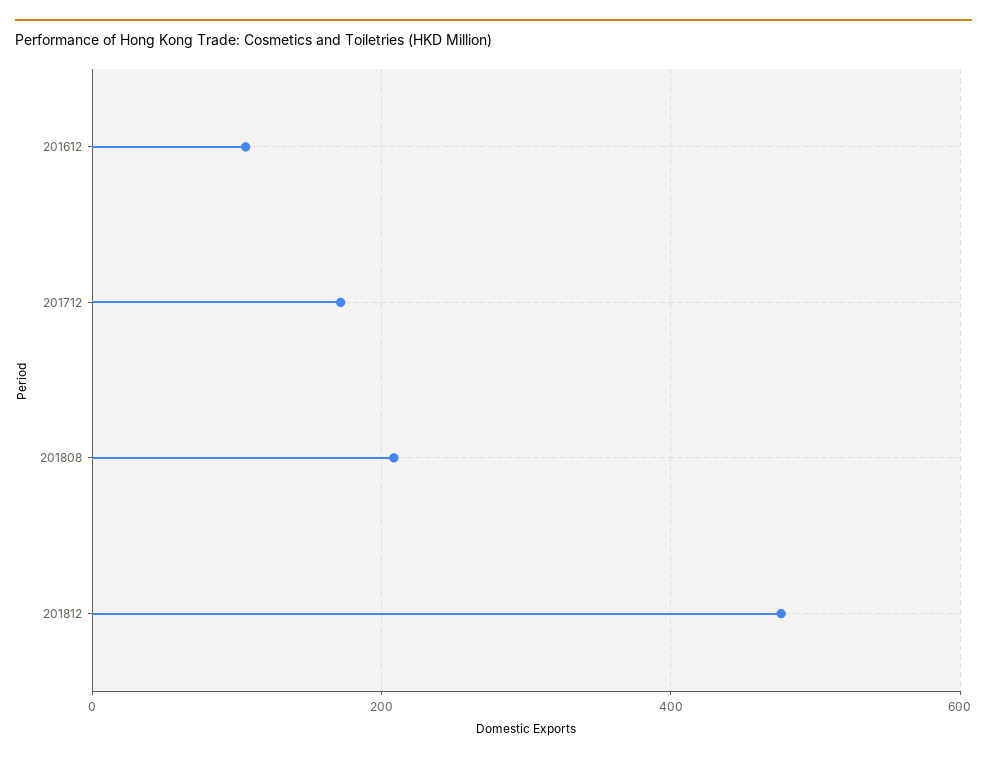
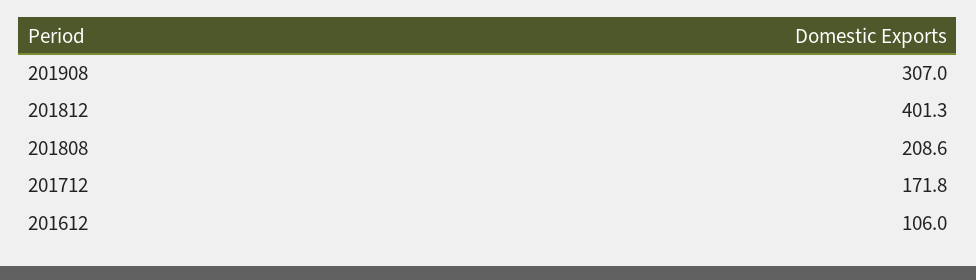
201812: 480 -> 401.3
201908: none -> 307

